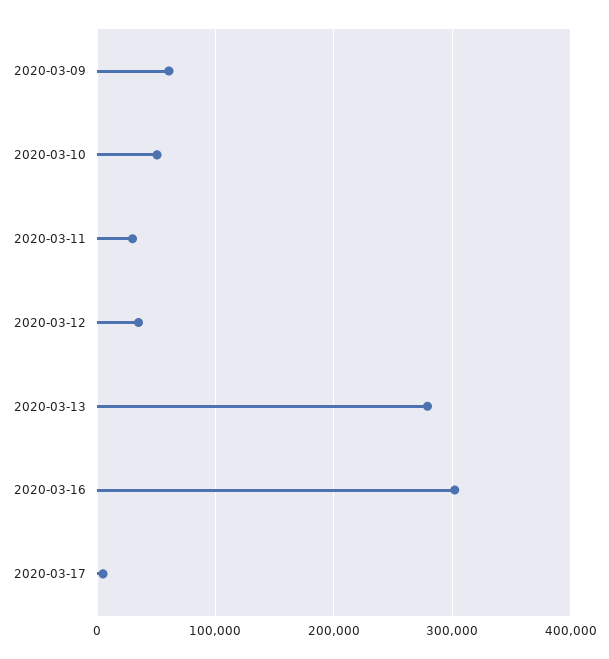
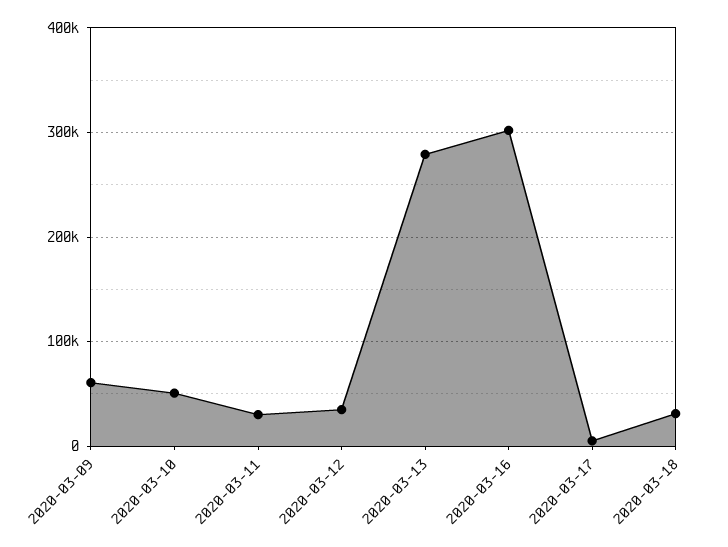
2020-03-18: none -> 30000

